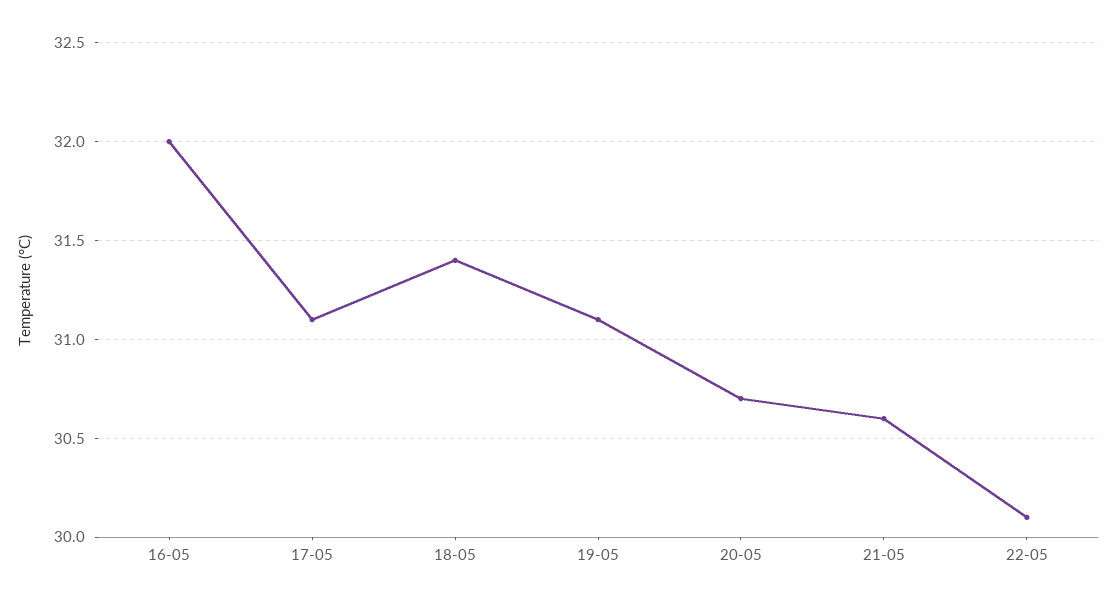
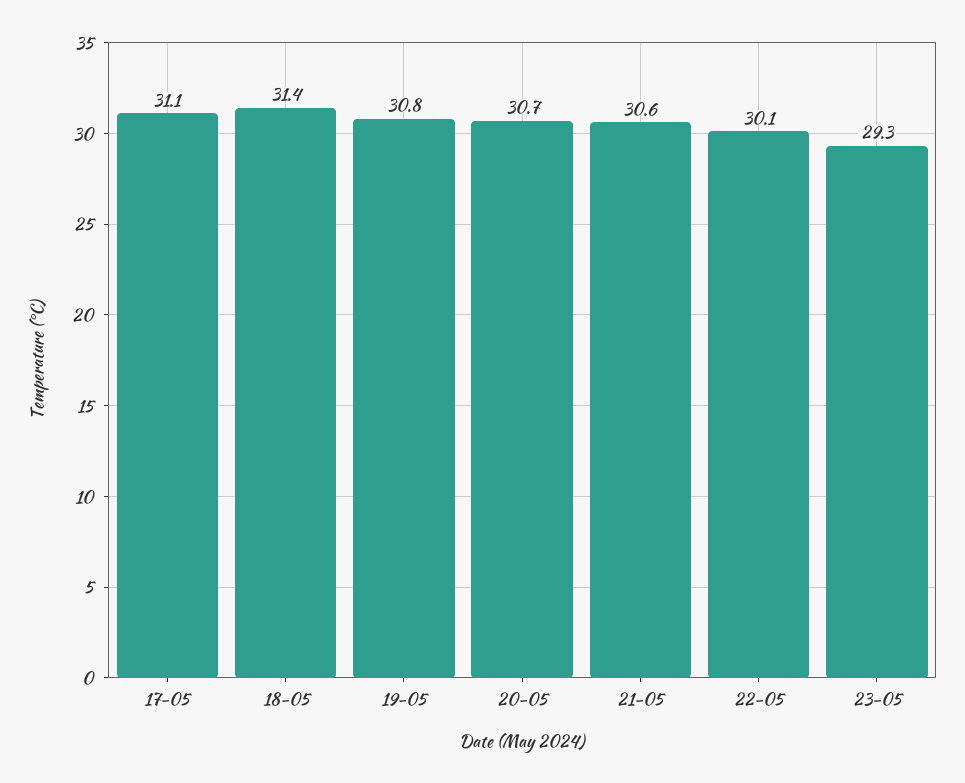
16-05: 32 -> none
19-05: 31.1 -> 30.8
23-05: none -> 29.3

